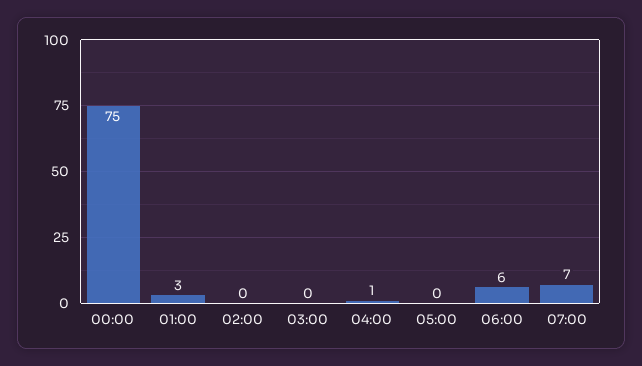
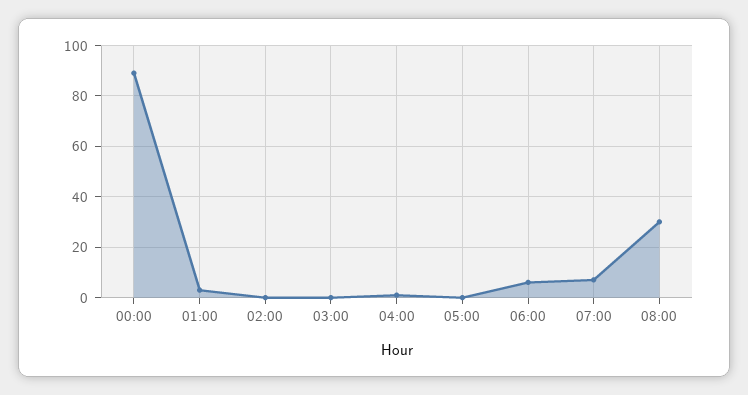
00:00: 75 -> 90
08:00: none -> 30

